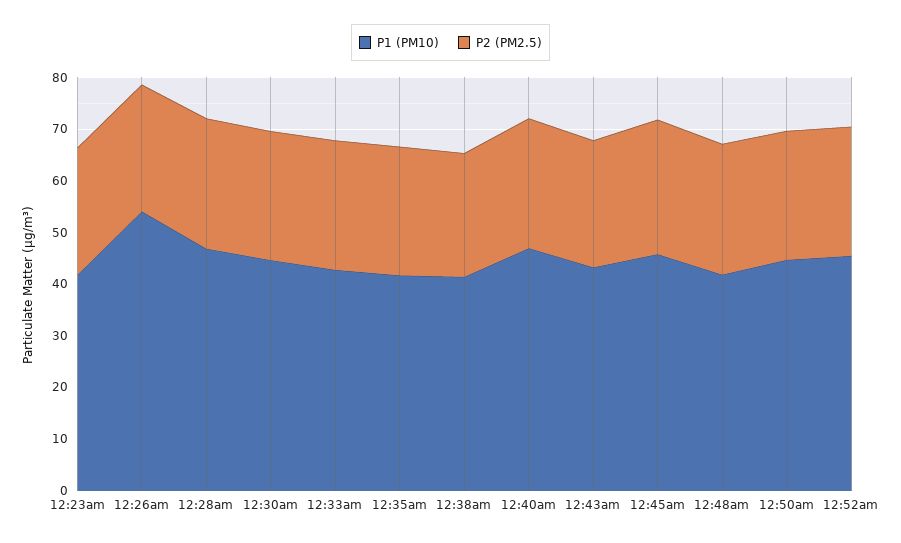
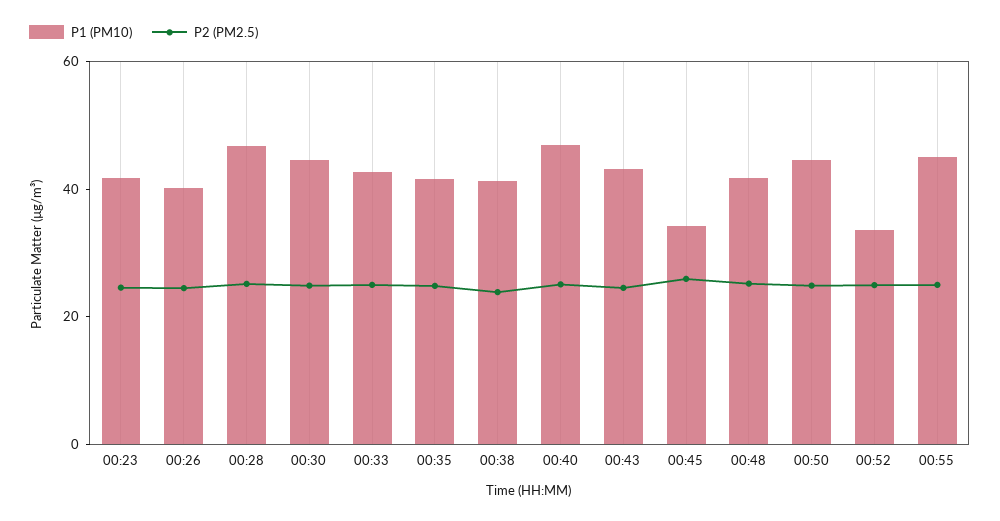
P1 (PM10), 12:26am: 54 -> 40
P1 (PM10), 12:45am: 46 -> 35
P1 (PM10), 12:52am: 46 -> 35
P1 (PM10), 00:55: none -> 45
P2 (PM2.5), 00:55: none -> 25

